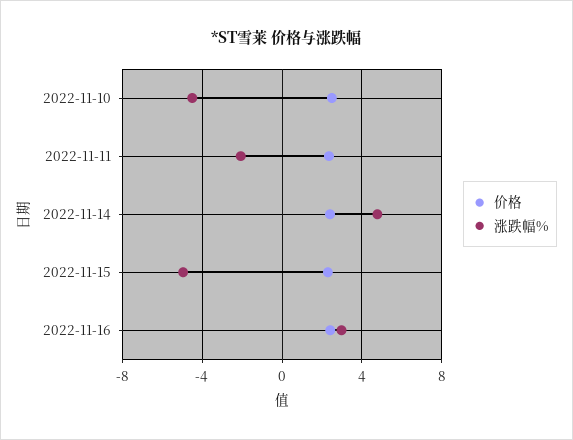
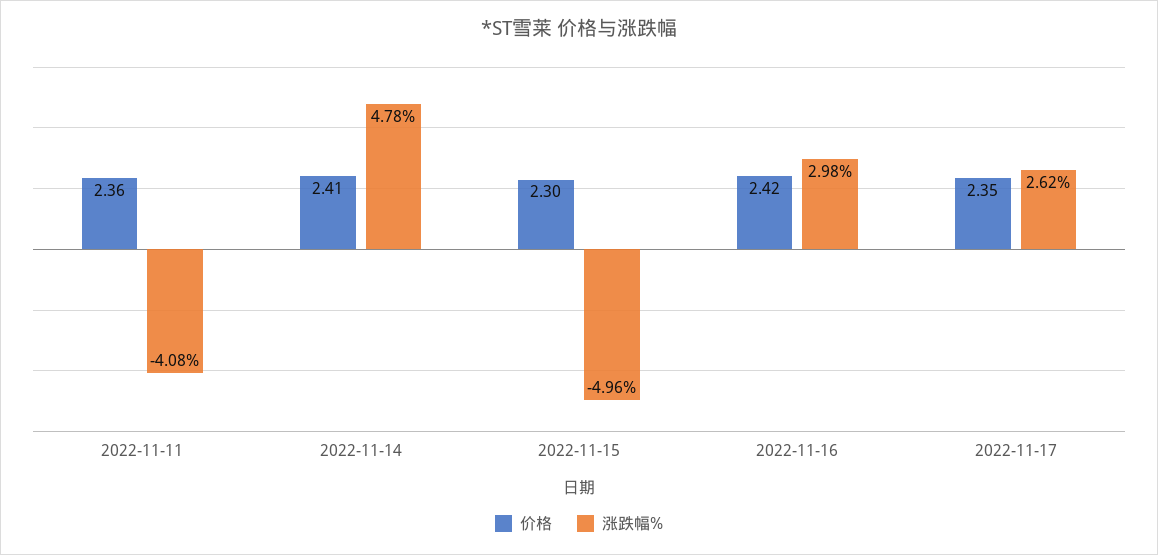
价格, 2022-11-10: 2.5 -> none
涨跌幅%, 2022-11-10: -4.5 -> none
涨跌幅%, 2022-11-11: -2 -> -4.08
价格, 2022-11-17: none -> 2.35
涨跌幅%, 2022-11-17: none -> 2.62

